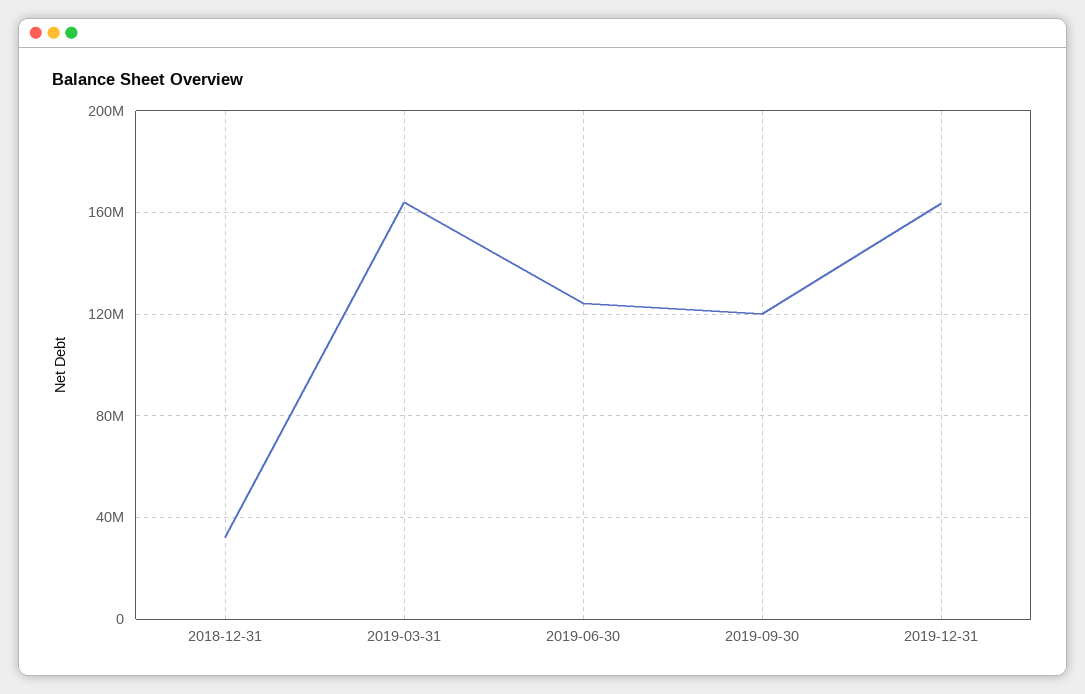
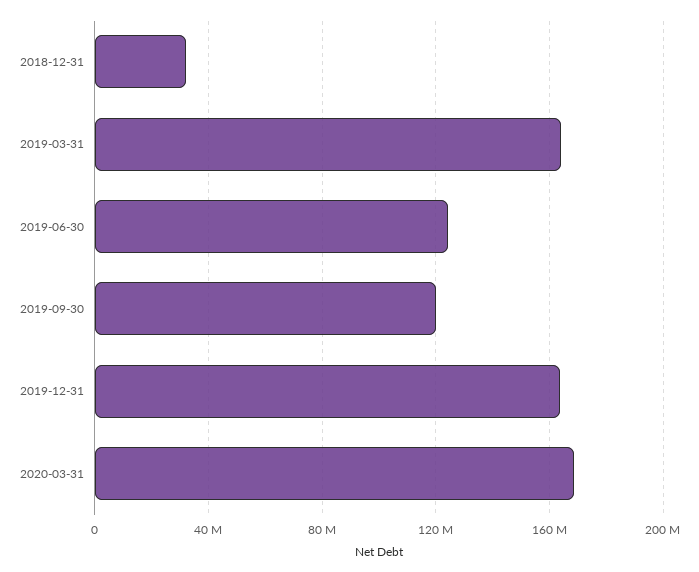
2020-03-31: none -> 170000000

